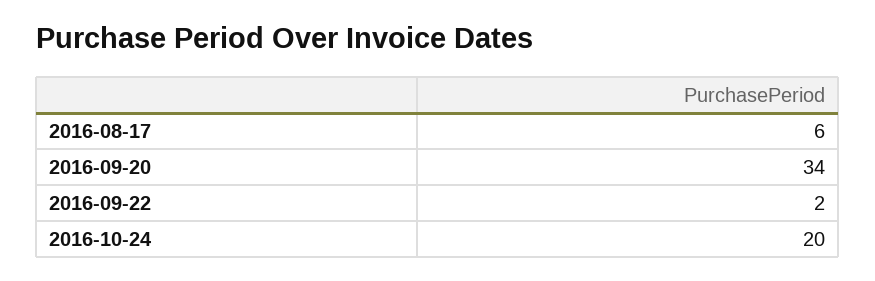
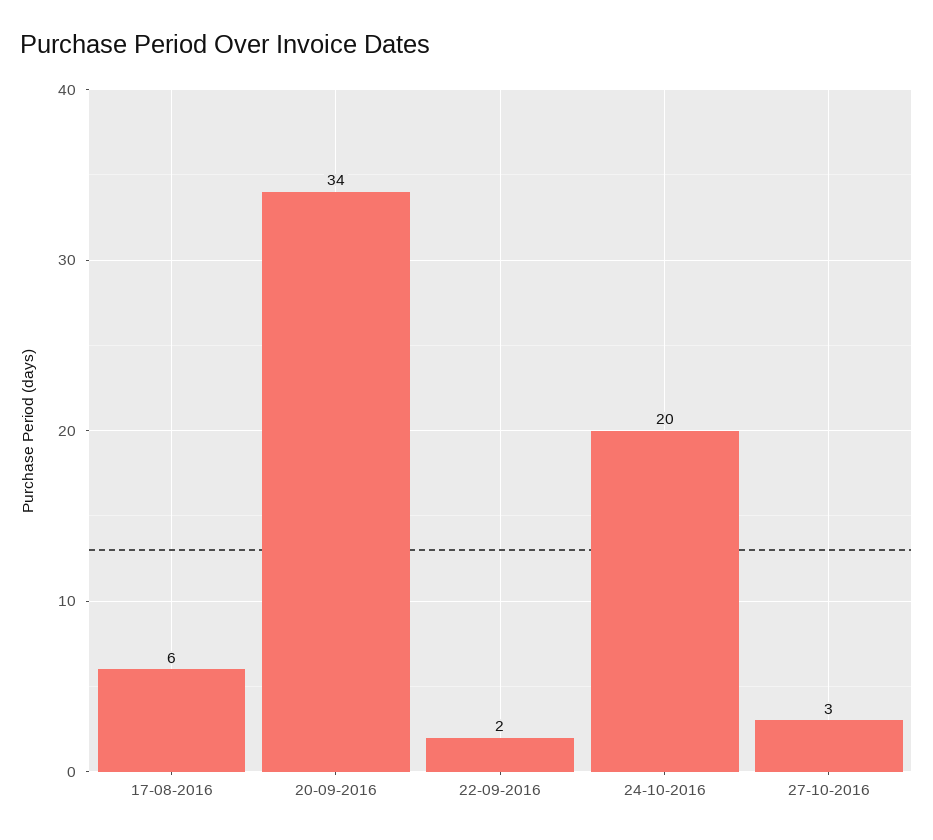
27-10-2016: none -> 3

